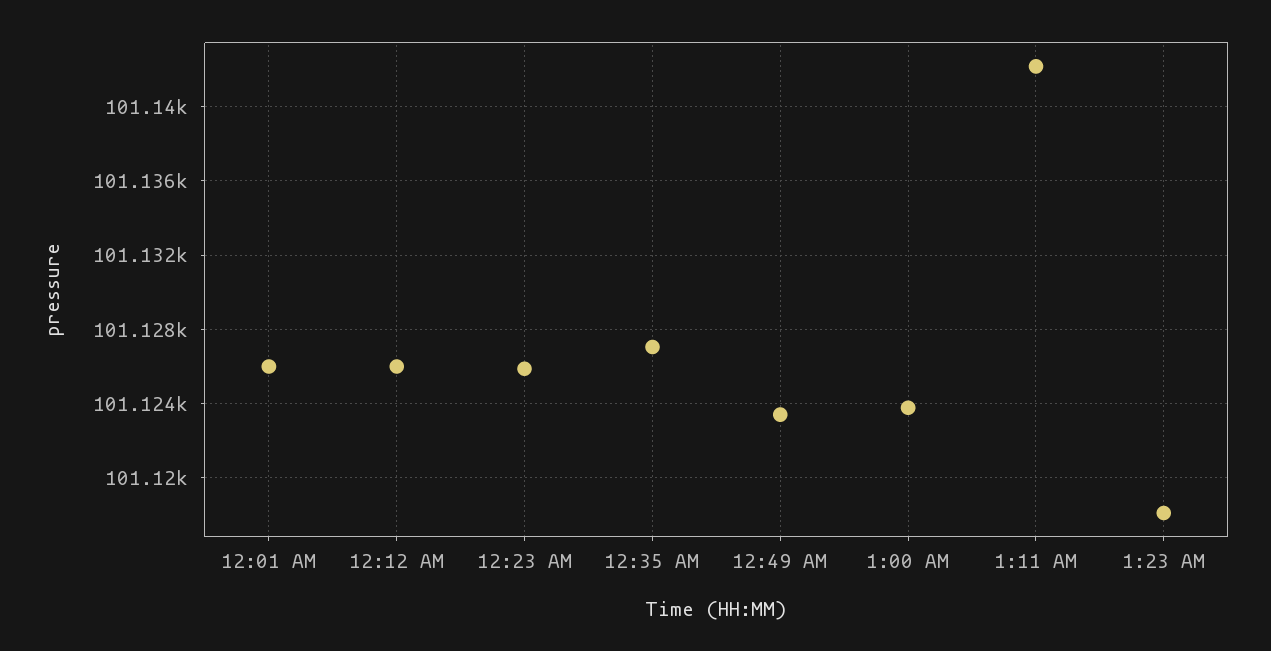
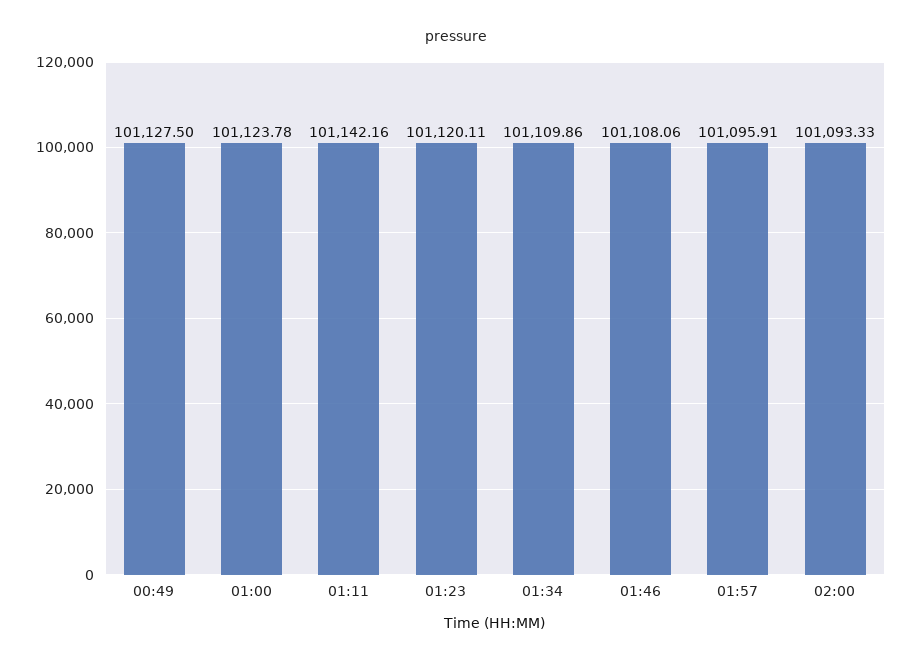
12:01 AM: 101126 -> none
12:12 AM: 101126 -> none
12:23 AM: 101126 -> none
12:35 AM: 101127 -> none
12:49 AM: 101123.5 -> 101127.5
1:23 AM: 101118 -> 101120.11
01:34: none -> 101109.86
01:46: none -> 101108.06
01:57: none -> 101095.91
02:00: none -> 101093.33

